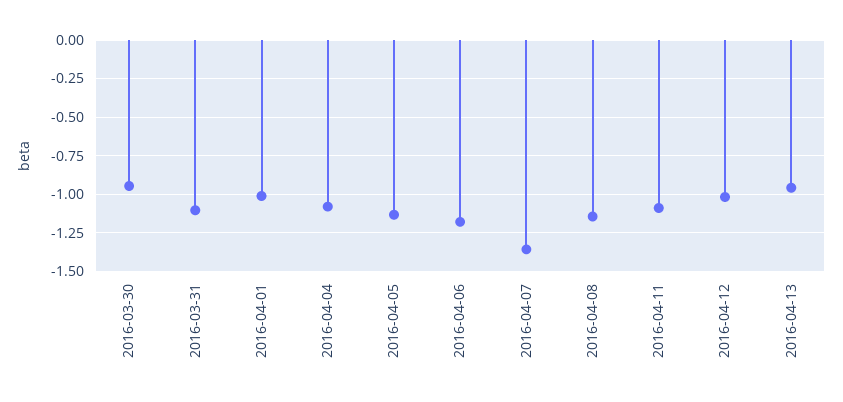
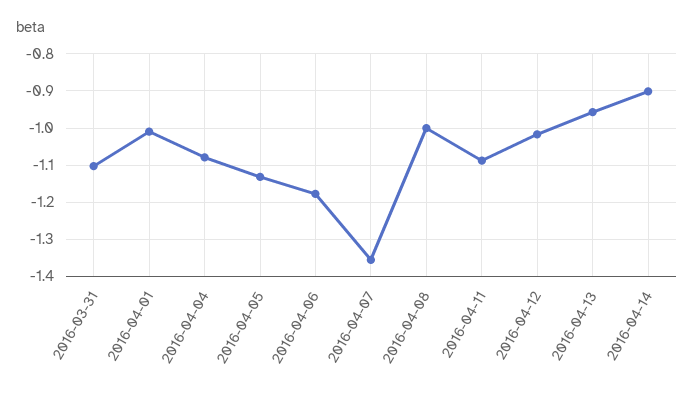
2016-03-30: -0.95 -> none
2016-04-08: -1.15 -> -1
2016-04-14: none -> -0.9

